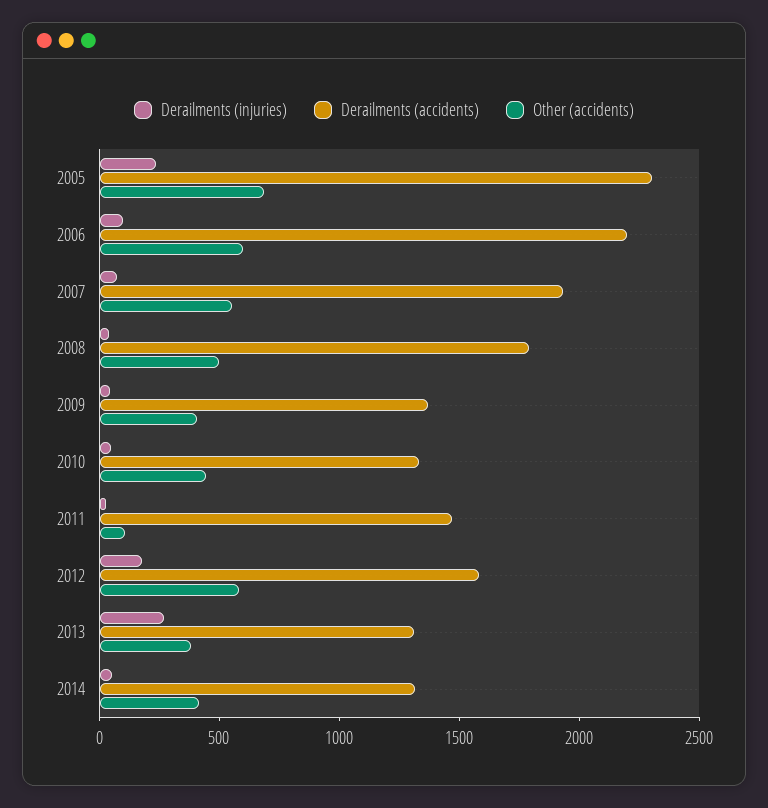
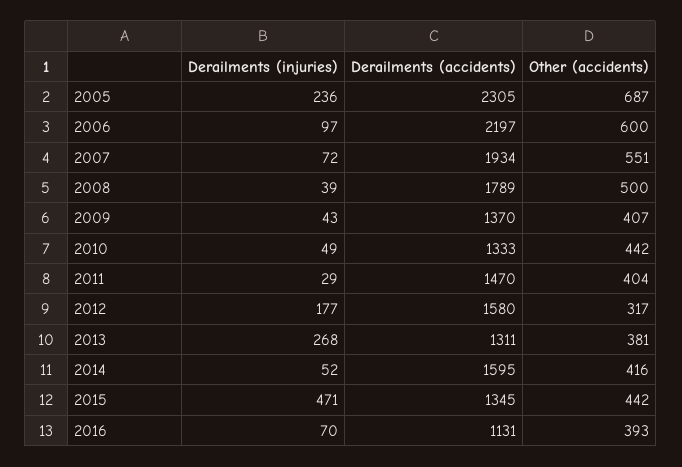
Other (accidents), 2011: 100 -> 404
Other (accidents), 2012: 600 -> 317
Derailments (accidents), 2014: 1300 -> 1595
Derailments (injuries), 2015: none -> 471
Derailments (accidents), 2015: none -> 1345
Other (accidents), 2015: none -> 442
Derailments (injuries), 2016: none -> 70
Derailments (accidents), 2016: none -> 1131
Other (accidents), 2016: none -> 393

